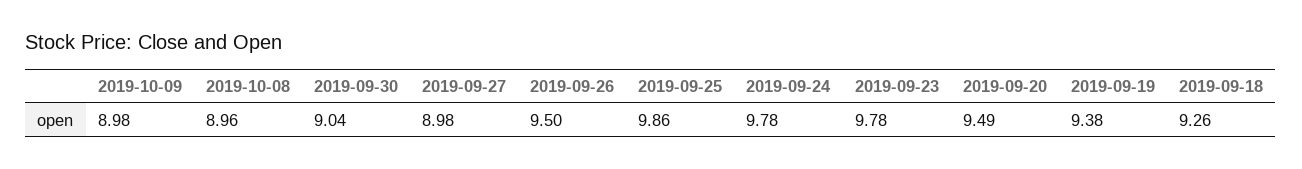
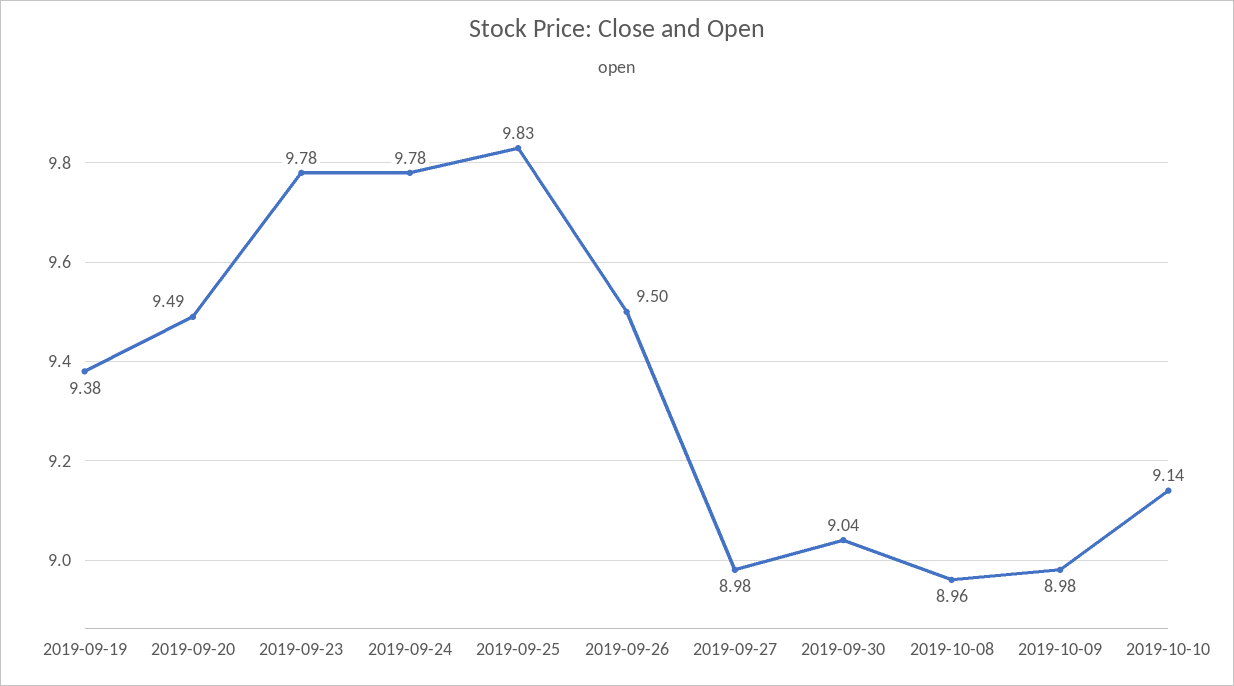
2019-09-25: 9.86 -> 9.83
2019-09-18: 9.26 -> none
2019-10-10: none -> 9.14

